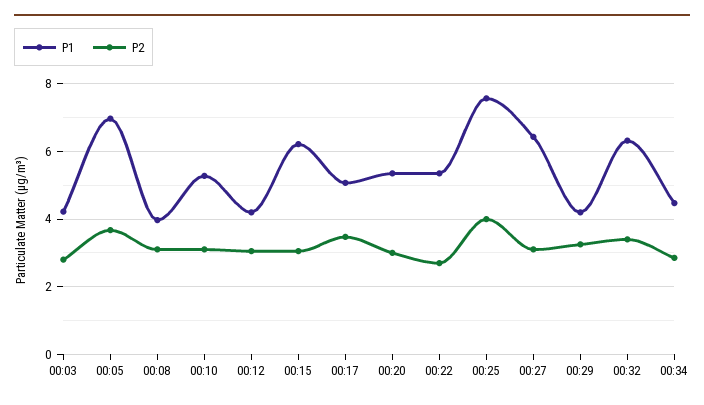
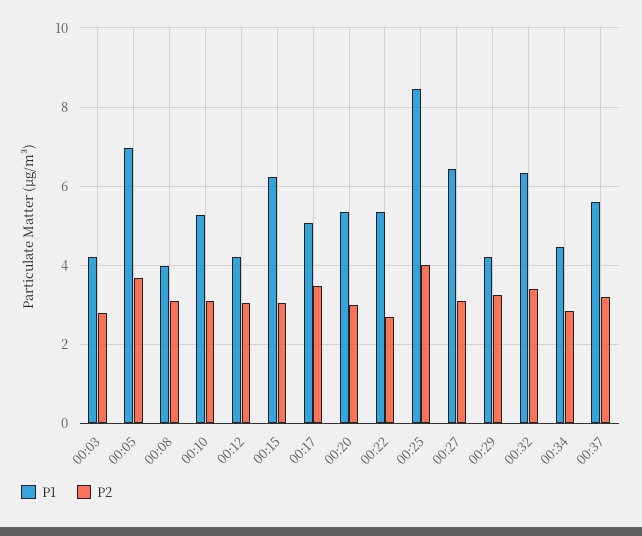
P1, 00:25: 7.6 -> 8.4
P1, 00:37: none -> 5.6
P2, 00:37: none -> 3.2

